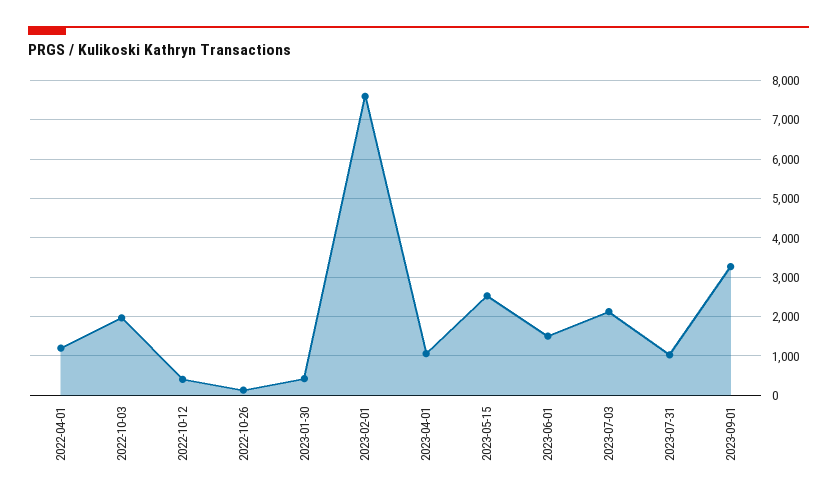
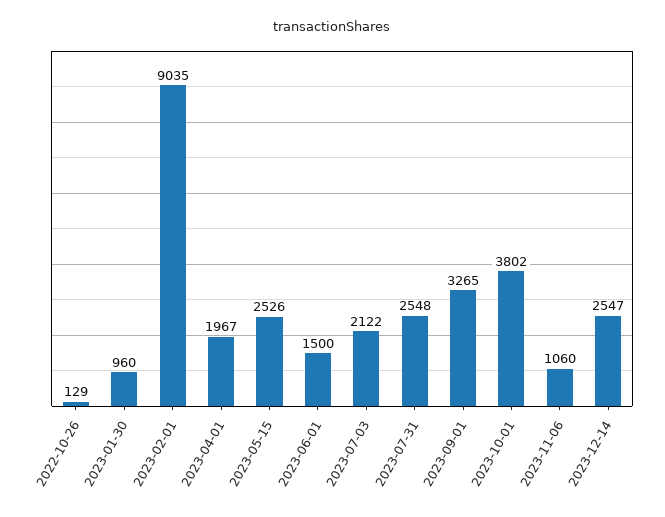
2022-04-01: 1200 -> none
2022-10-03: 2000 -> none
2022-10-12: 400 -> none
2023-01-30: 400 -> 960
2023-02-01: 7600 -> 9035
2023-04-01: 1000 -> 1967
2023-07-31: 1000 -> 2548
2023-10-01: none -> 3802
2023-11-06: none -> 1060
2023-12-14: none -> 2547

